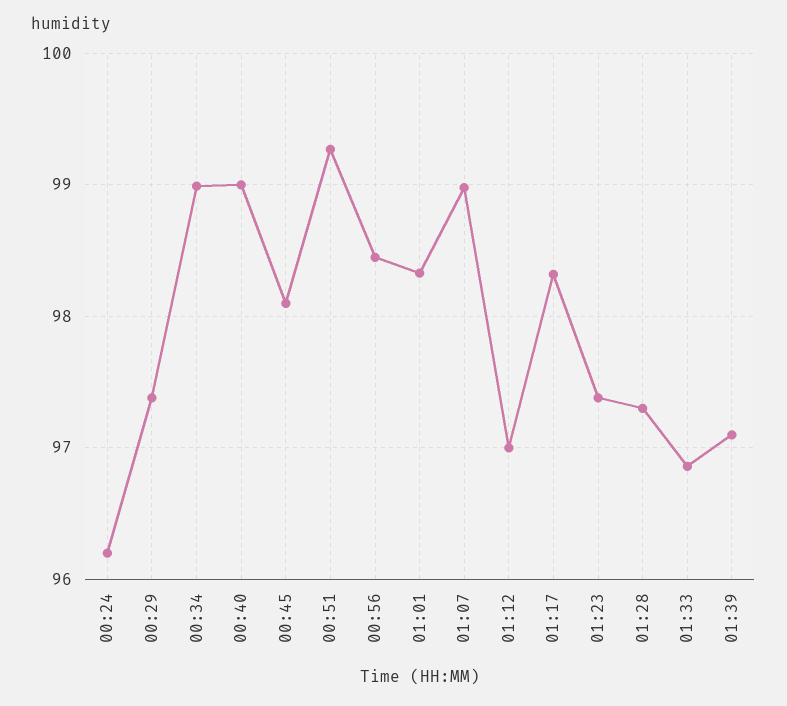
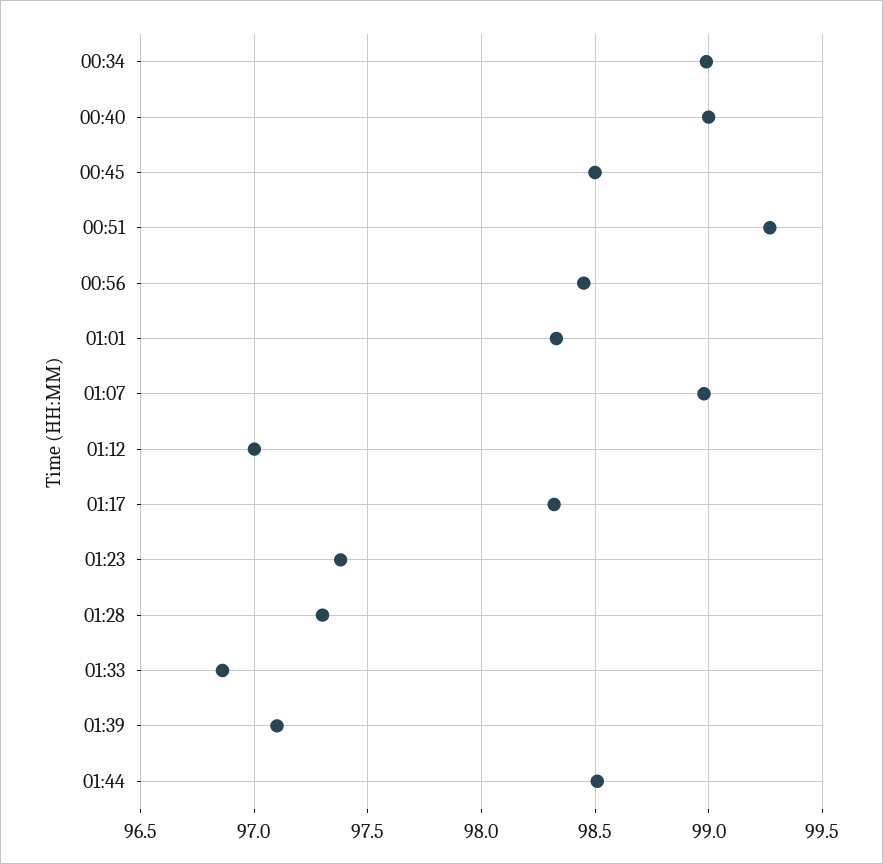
00:24: 96.2 -> none
00:29: 97.4 -> none
00:45: 98.1 -> 98.5
01:44: none -> 98.5

